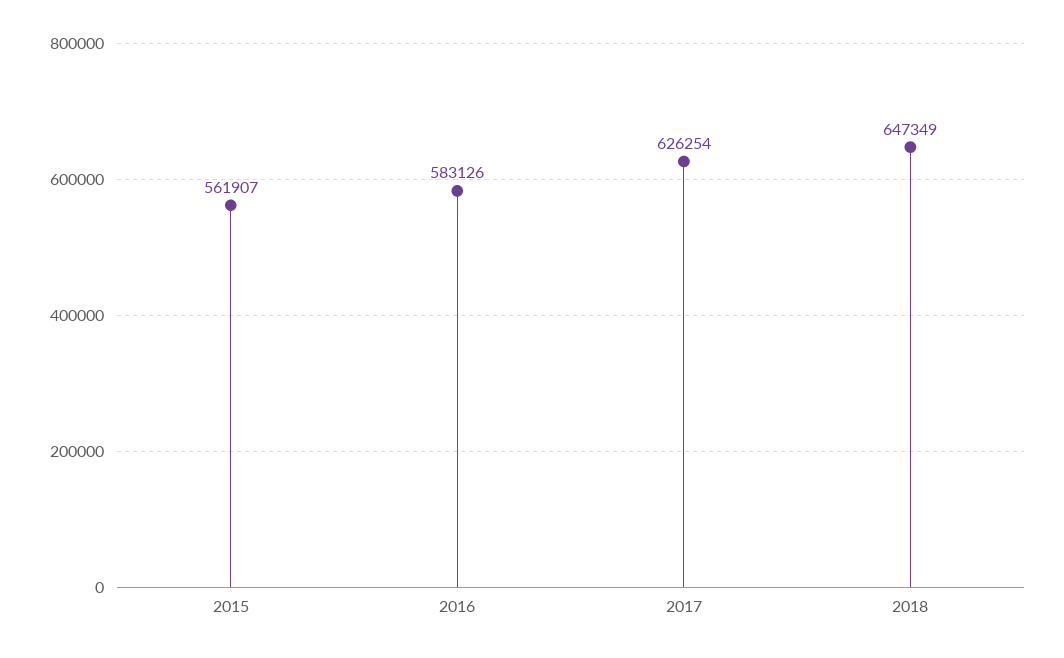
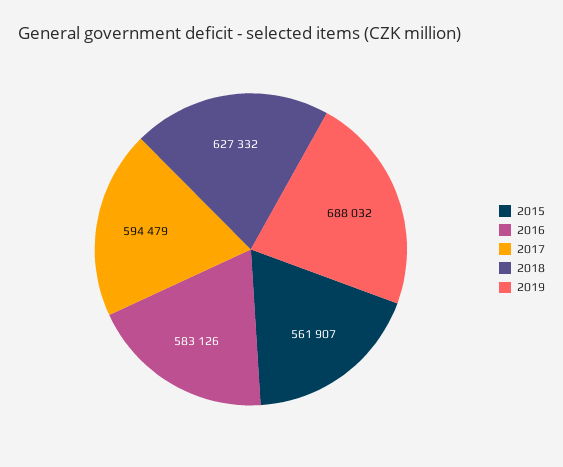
2017: 626254 -> 594479
2018: 647349 -> 627332
2019: none -> 688032

